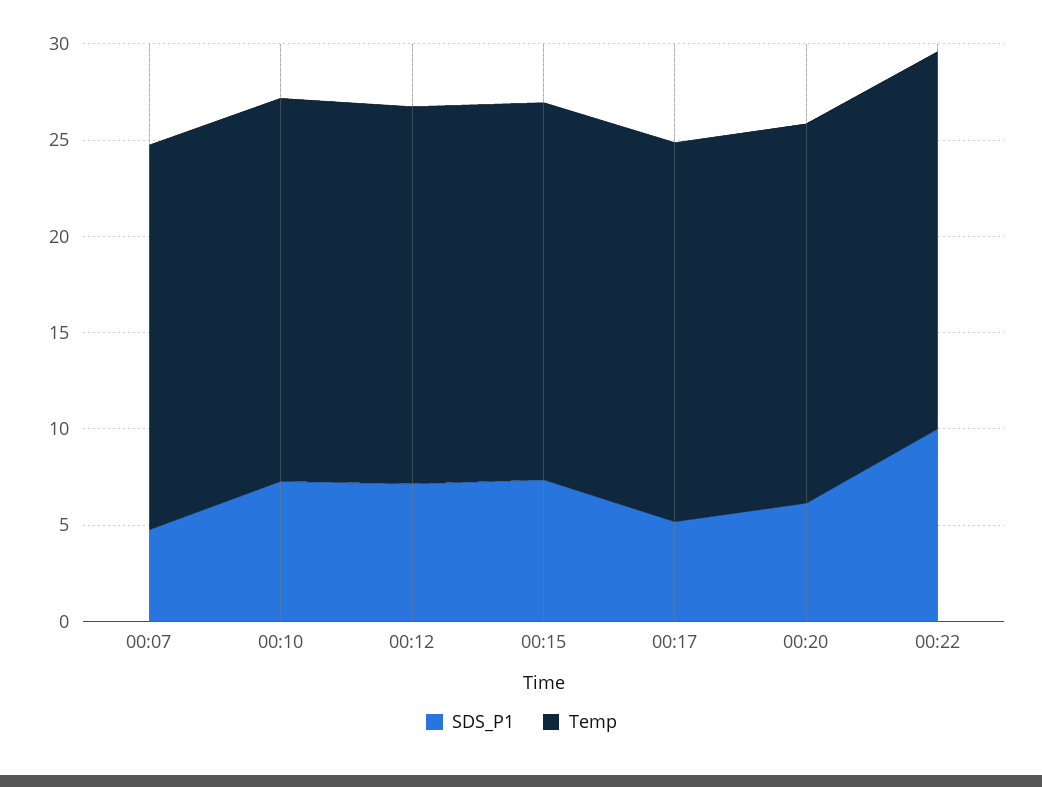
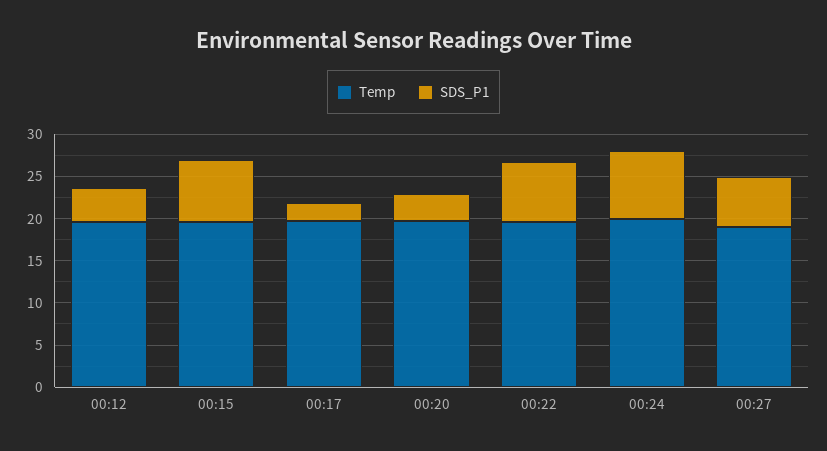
SDS_P1, 00:07: 5 -> none
Temp, 00:07: 20 -> none
SDS_P1, 00:10: 7 -> none
Temp, 00:10: 20 -> none
SDS_P1, 00:12: 7 -> 4
SDS_P1, 00:17: 5 -> 2
SDS_P1, 00:20: 6 -> 3
SDS_P1, 00:22: 10 -> 7
Temp, 00:24: none -> 20
SDS_P1, 00:24: none -> 8
Temp, 00:27: none -> 19
SDS_P1, 00:27: none -> 6

